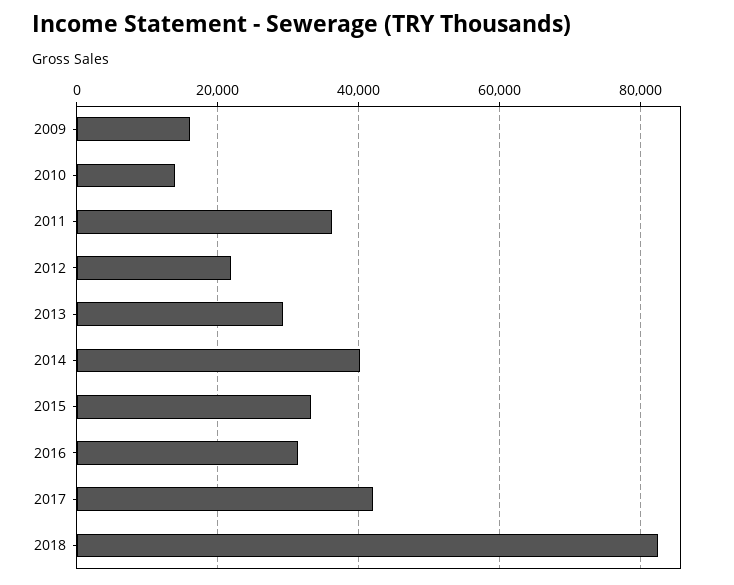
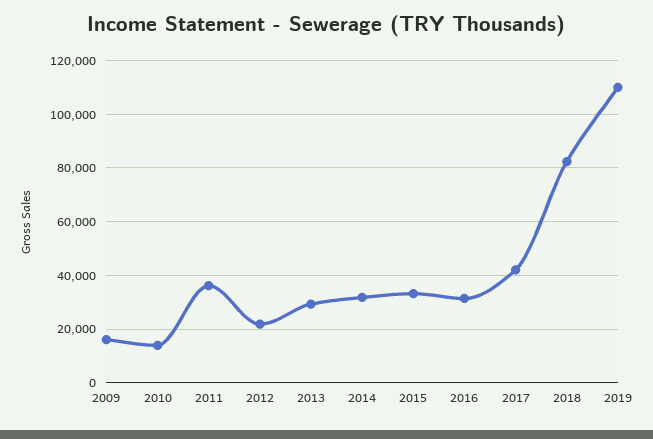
2014: 40000 -> 32500
2019: none -> 110000

